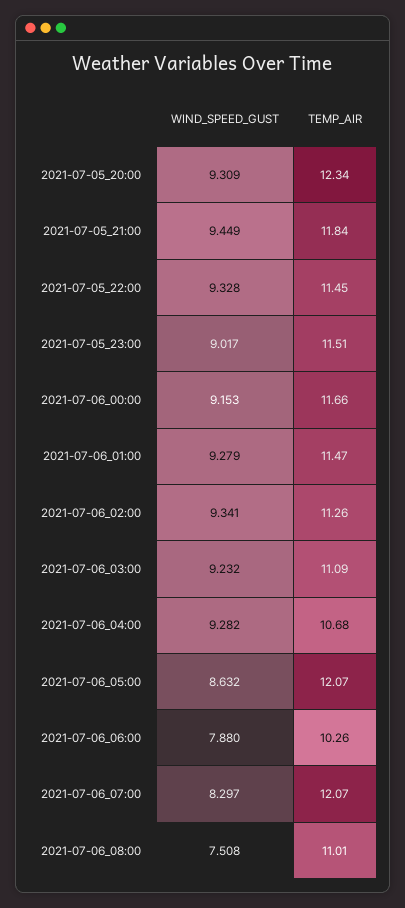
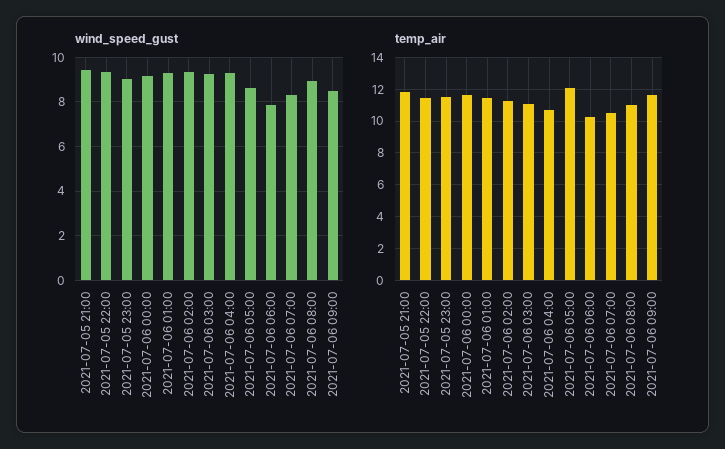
WIND_SPEED_GUST, 2021-07-05_20:00: 9.309 -> none
TEMP_AIR, 2021-07-05_20:00: 12.34 -> none
TEMP_AIR, 2021-07-06_07:00: 12.07 -> 10.5
WIND_SPEED_GUST, 2021-07-06_08:00: 7.508 -> 9
WIND_SPEED_GUST, 2021-07-06 09:00: none -> 8.5
TEMP_AIR, 2021-07-06 09:00: none -> 11.5

